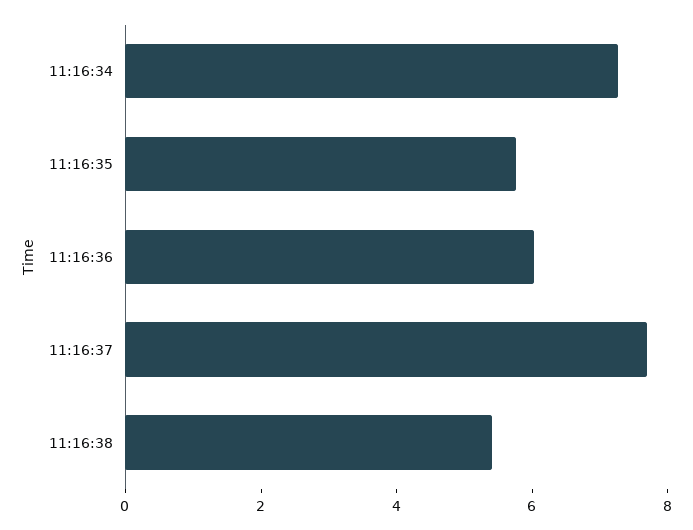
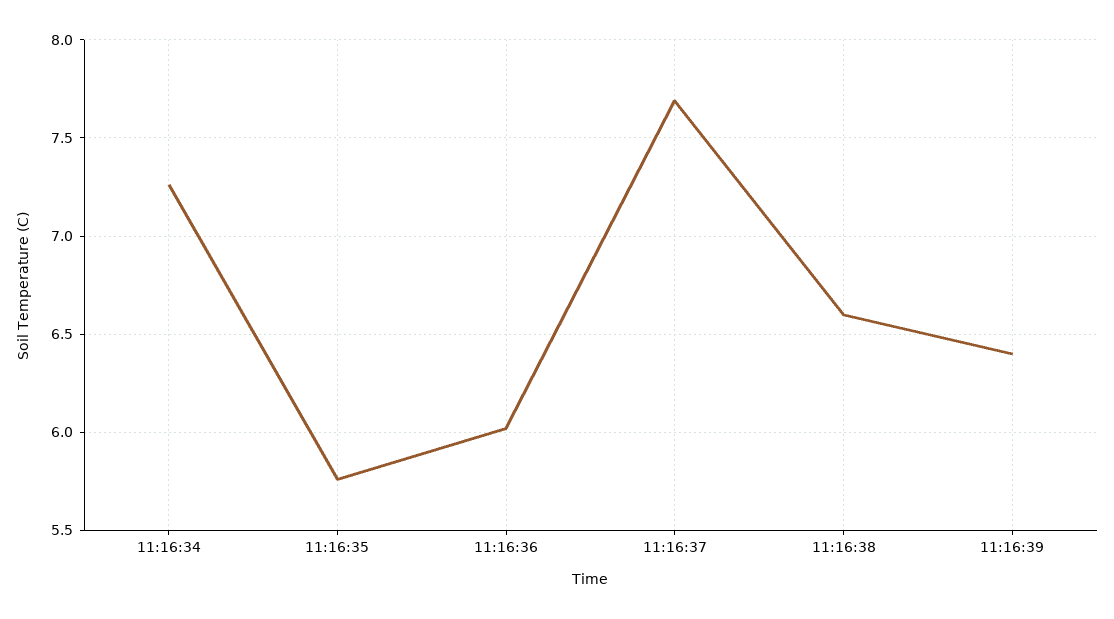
11:16:38: 5.5 -> 6.6
11:16:39: none -> 6.4

